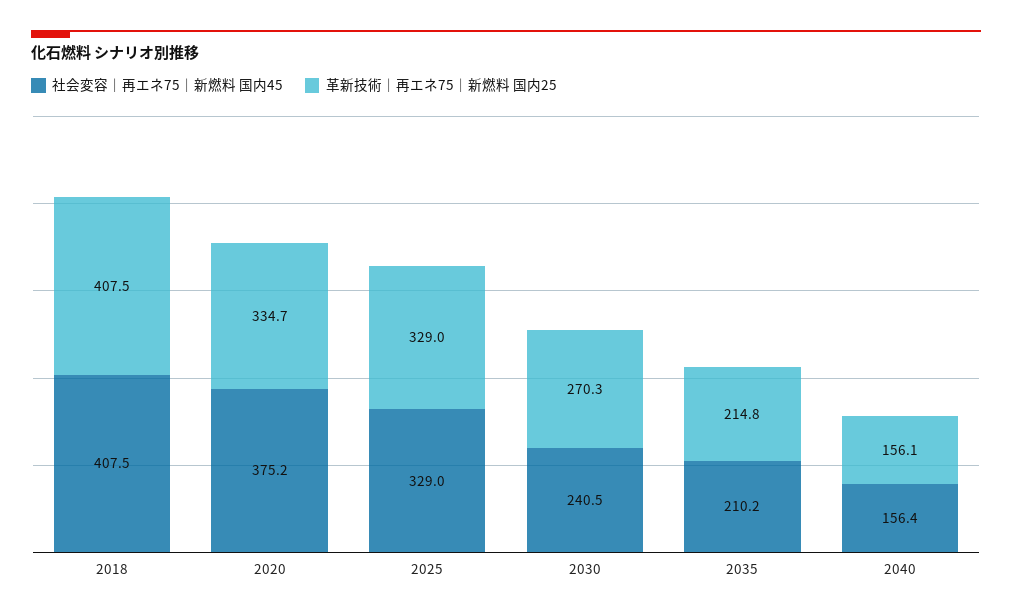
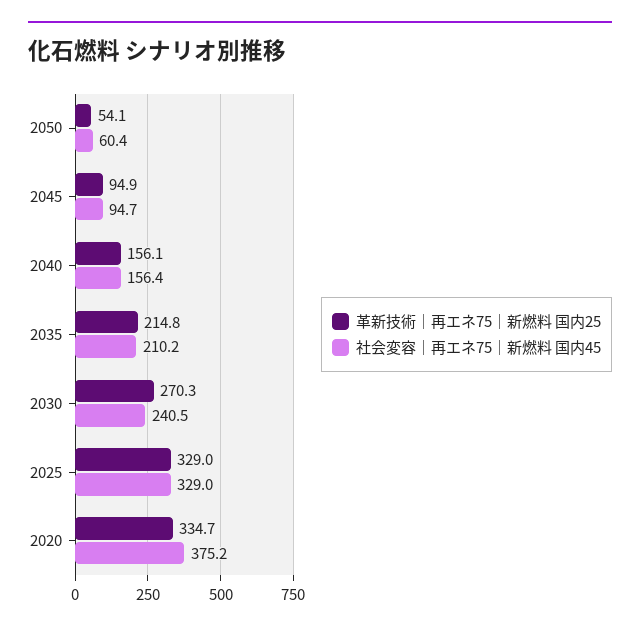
社会変容｜再エネ75｜新燃料 国内45, 2018: 407.5 -> none
革新技術｜再エネ75｜新燃料 国内25, 2018: 407.5 -> none
革新技術｜再エネ75｜新燃料 国内25, 2050: none -> 54.1
社会変容｜再エネ75｜新燃料 国内45, 2050: none -> 60.4
革新技術｜再エネ75｜新燃料 国内25, 2045: none -> 94.9
社会変容｜再エネ75｜新燃料 国内45, 2045: none -> 94.7

